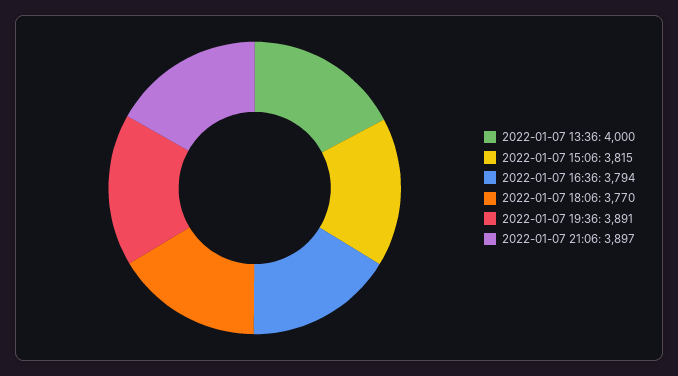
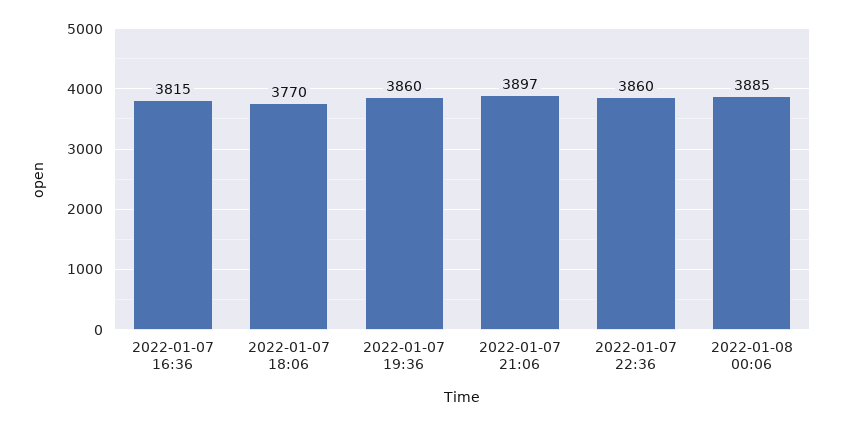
2022-01-07 13:36: 4000 -> none
2022-01-07 15:06: 3815 -> none
2022-01-07 16:36: 3794 -> 3815
2022-01-07 19:36: 3891 -> 3860
2022-01-07 22:36: none -> 3860
2022-01-08 00:06: none -> 3885

